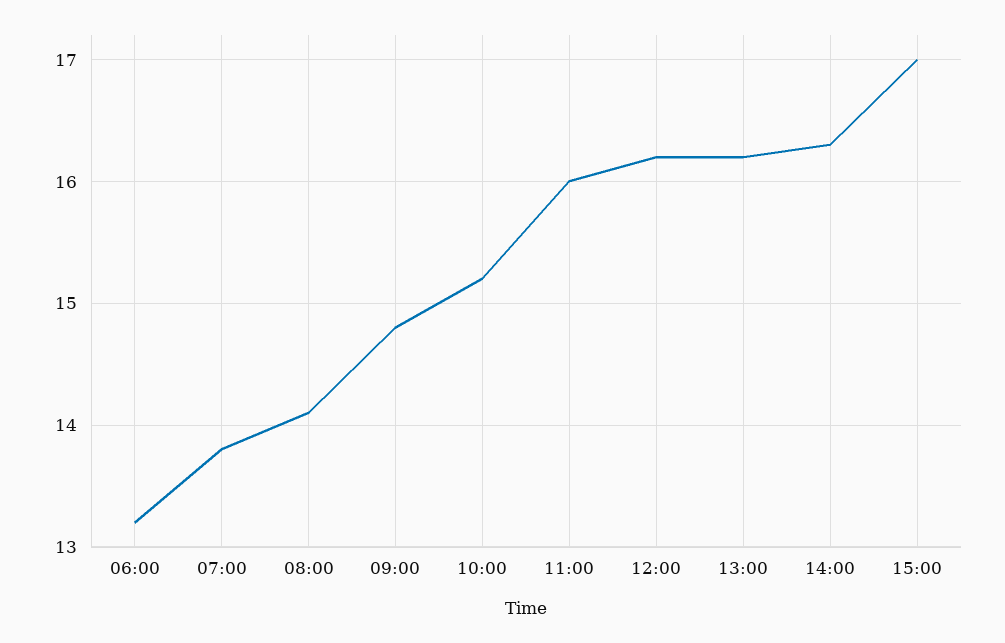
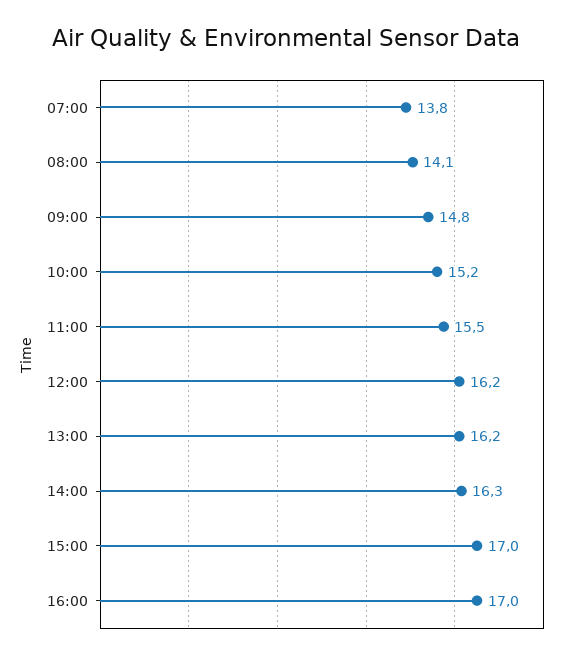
06:00: 13.2 -> none
11:00: 16 -> 15.5
16:00: none -> 17

